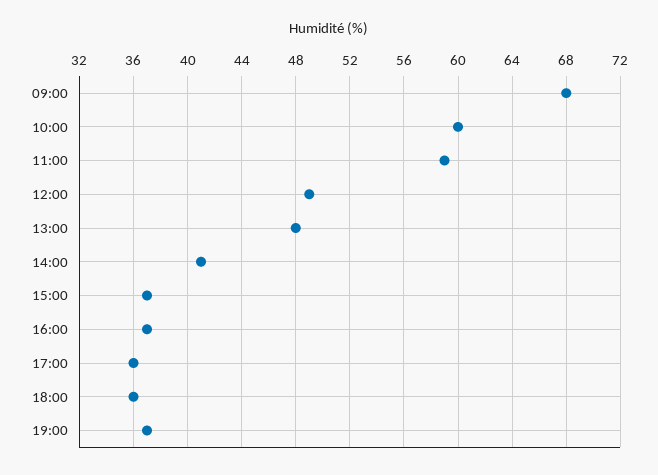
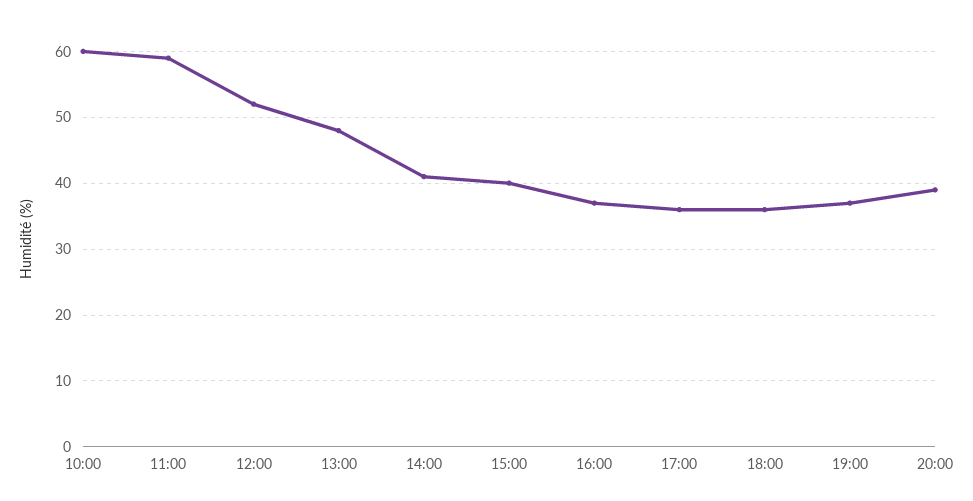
09:00: 68 -> none
12:00: 49 -> 52
15:00: 37 -> 40
20:00: none -> 39

